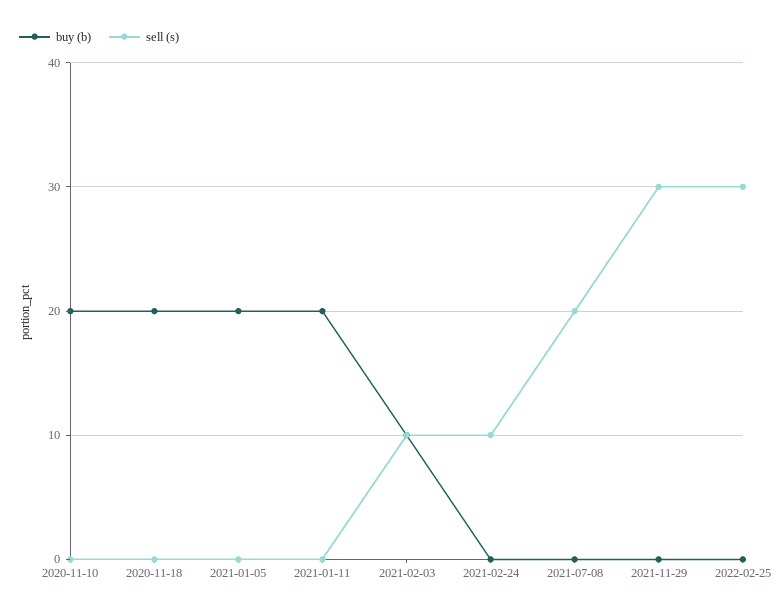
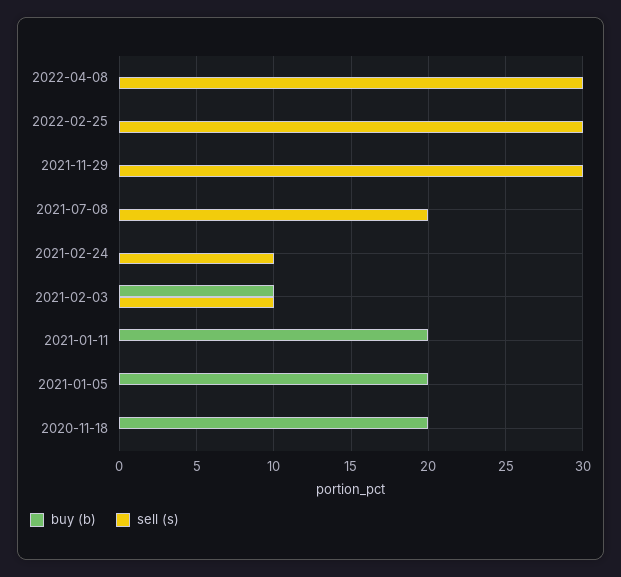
buy (b), 2020-11-10: 20 -> none
sell (s), 2020-11-10: 0 -> none
buy (b), 2022-04-08: none -> 0
sell (s), 2022-04-08: none -> 30

